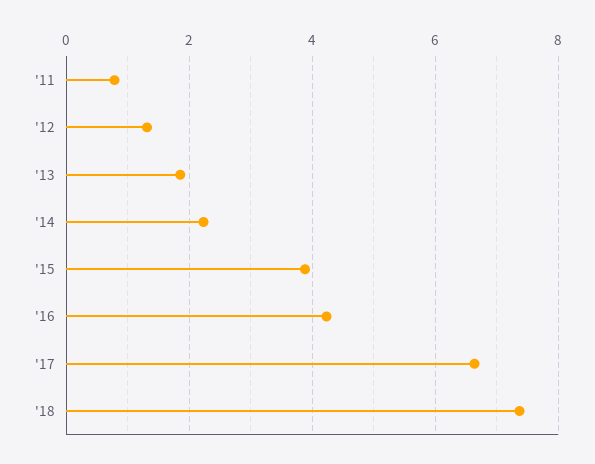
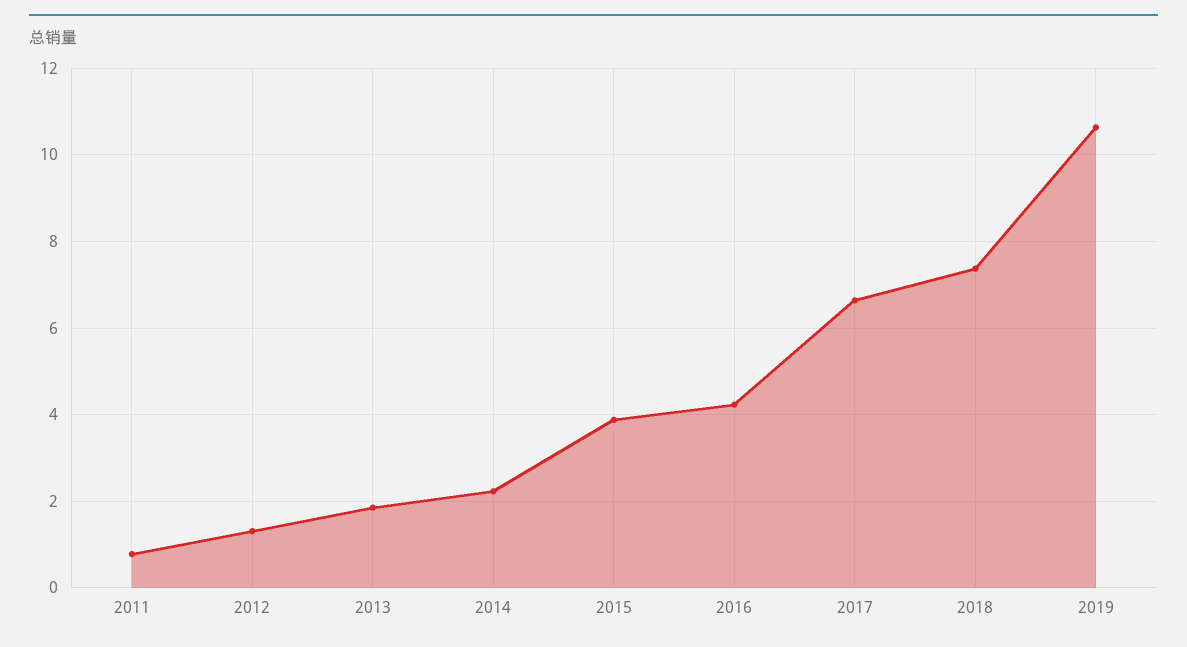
2019: none -> 10.6

